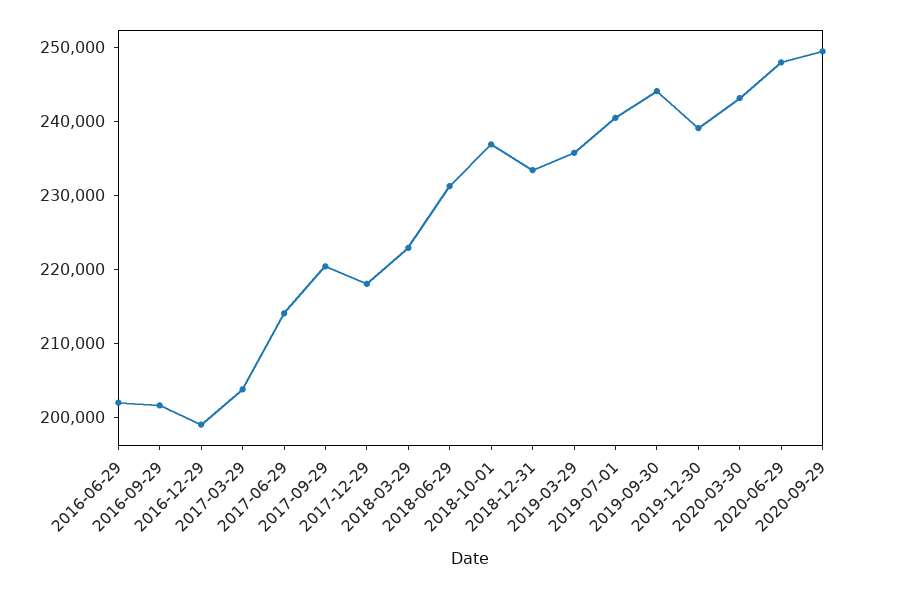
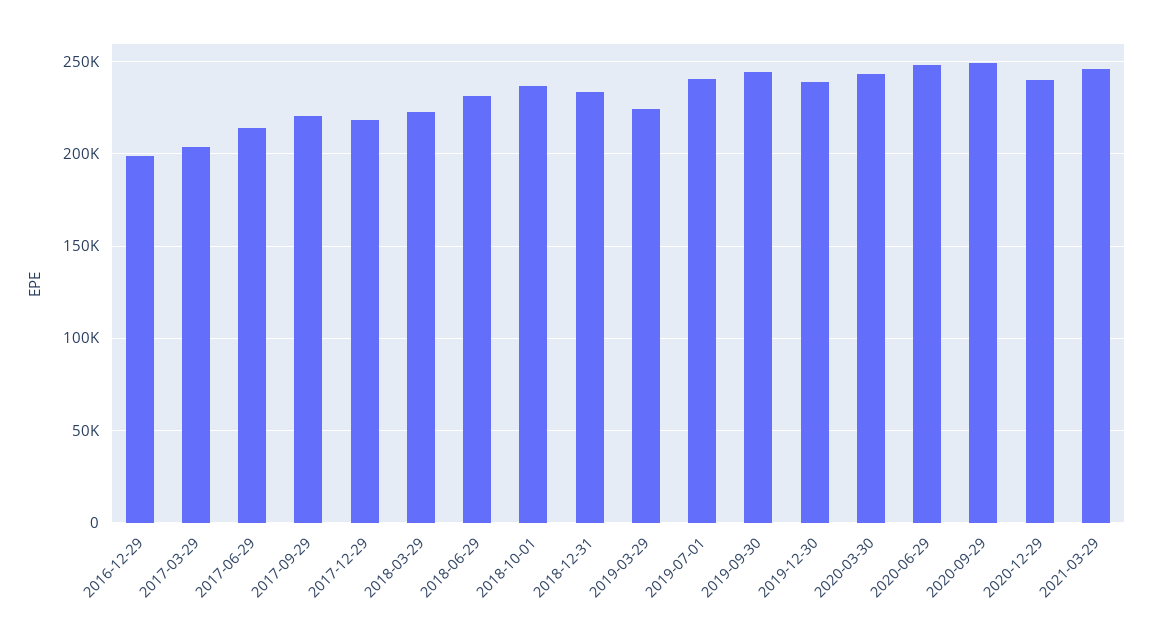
2016-06-29: 202000 -> none
2016-09-29: 202000 -> none
2019-03-29: 236000 -> 225000
2020-12-29: none -> 240000
2021-03-29: none -> 245000

